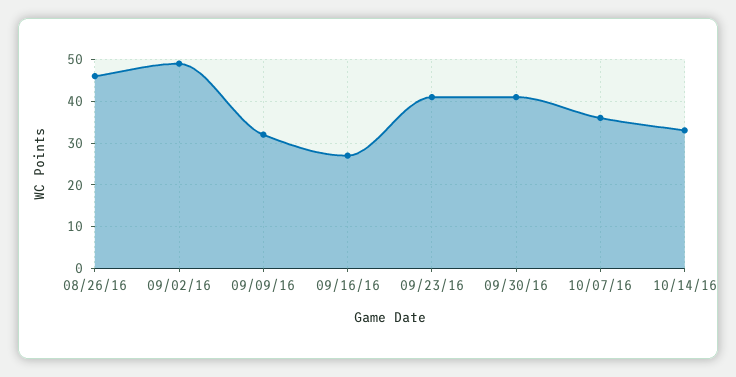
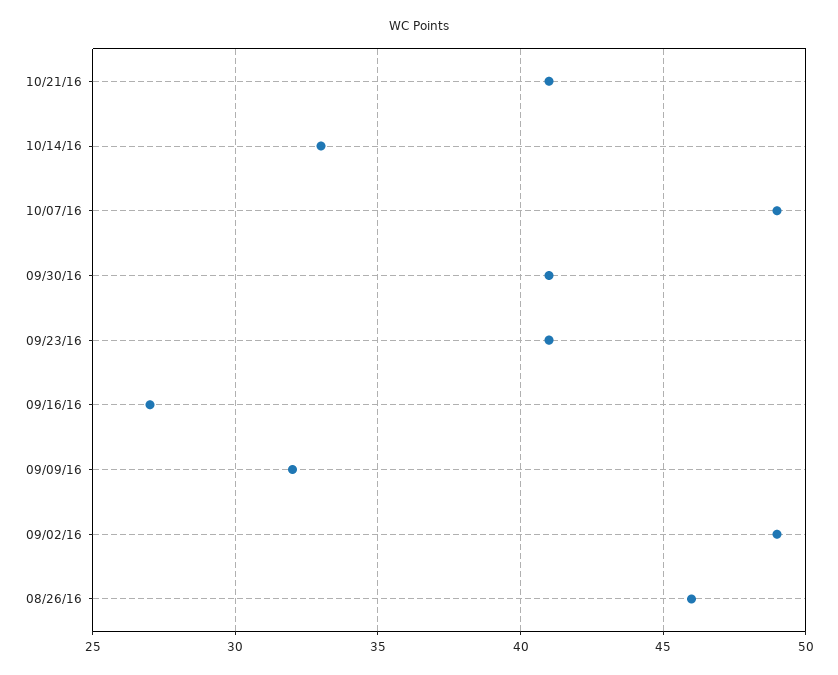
10/07/16: 35 -> 49
10/21/16: none -> 41

